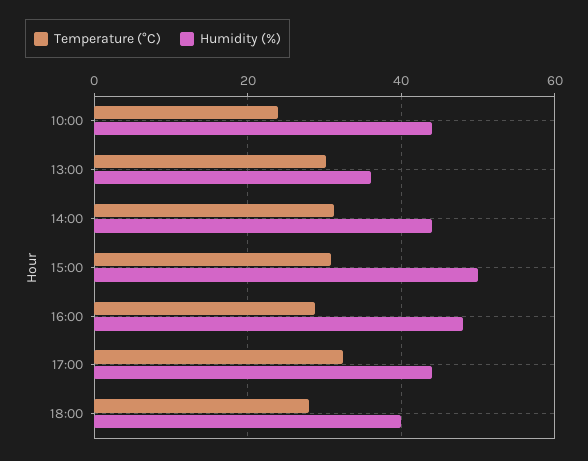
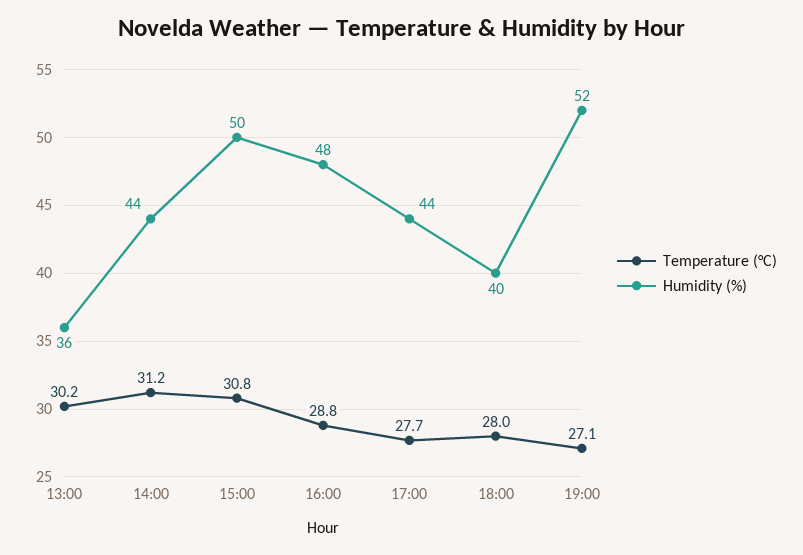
Temperature (°C), 10:00: 24 -> none
Humidity (%), 10:00: 44 -> none
Temperature (°C), 17:00: 32 -> 27.7
Temperature (°C), 19:00: none -> 27.1
Humidity (%), 19:00: none -> 52

